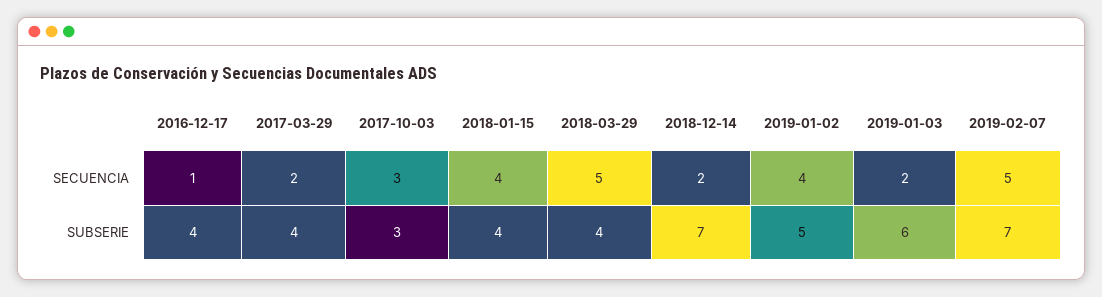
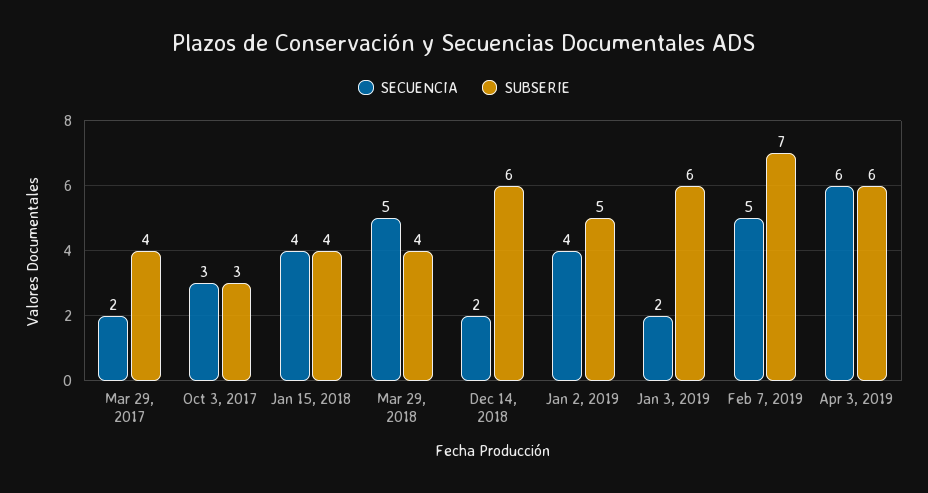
SECUENCIA, 2016-12-17: 1 -> none
SUBSERIE, 2016-12-17: 4 -> none
SUBSERIE, 2018-12-14: 7 -> 6
SECUENCIA, Apr 3, 2019: none -> 6
SUBSERIE, Apr 3, 2019: none -> 6

